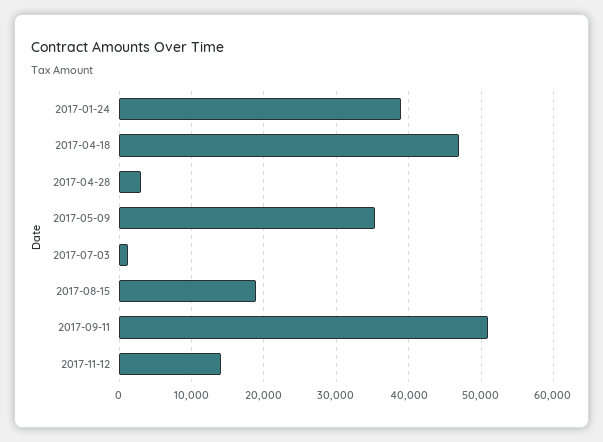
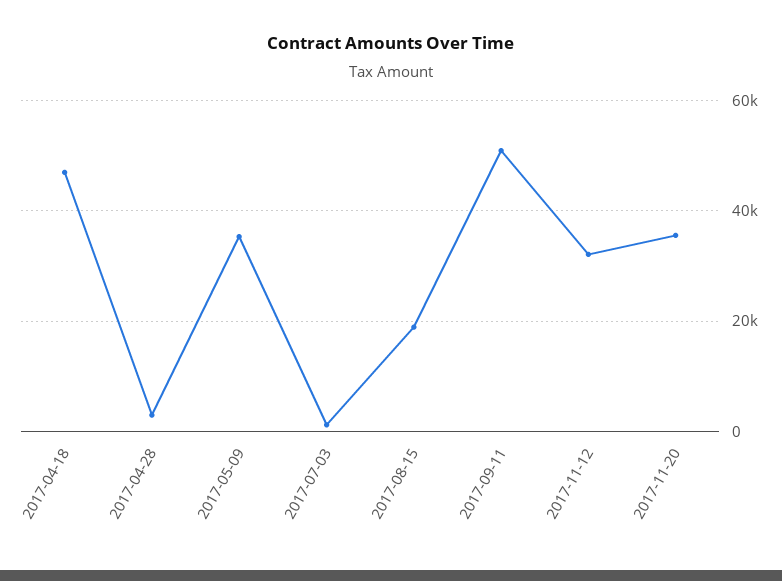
2017-01-24: 39000 -> none
2017-11-12: 14000 -> 32000
2017-11-20: none -> 36000

